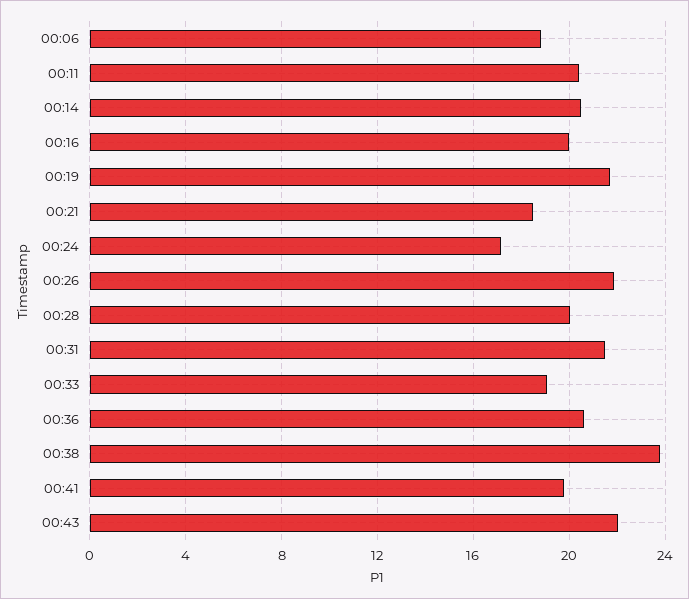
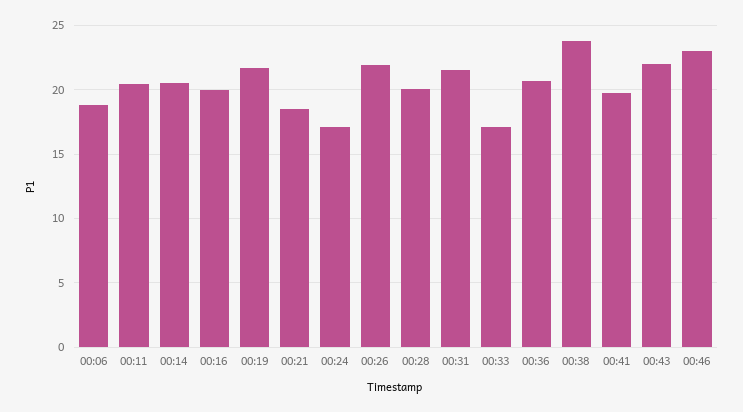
00:33: 19 -> 17
00:46: none -> 23

